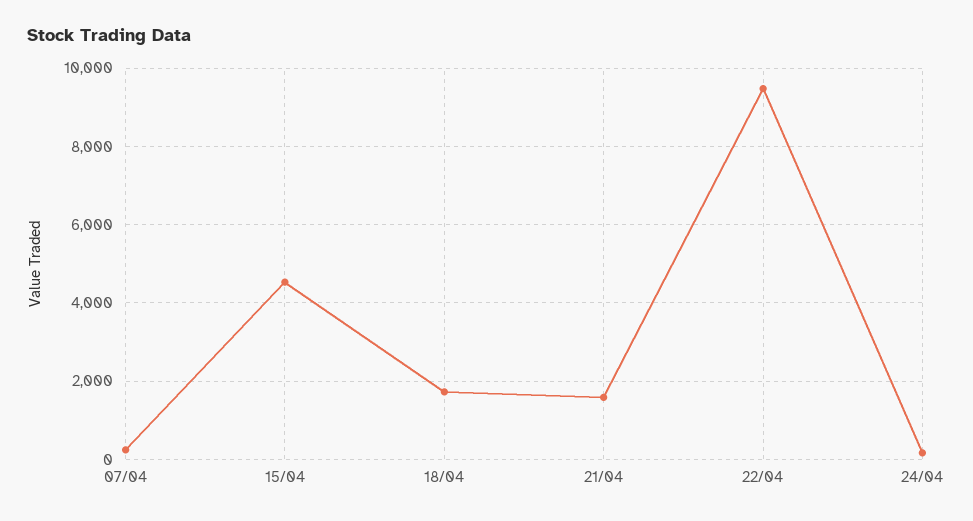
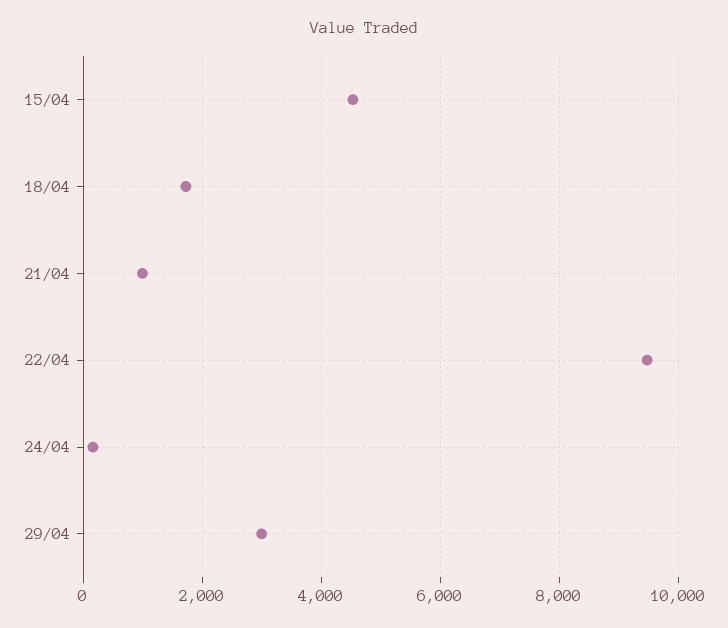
07/04: 200 -> none
21/04: 1600 -> 1000
29/04: none -> 3000

